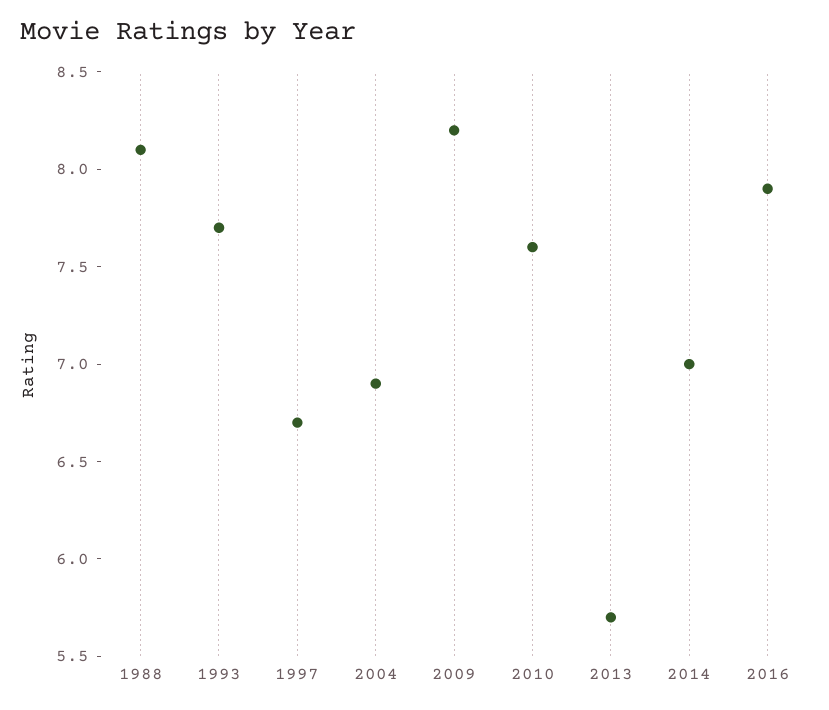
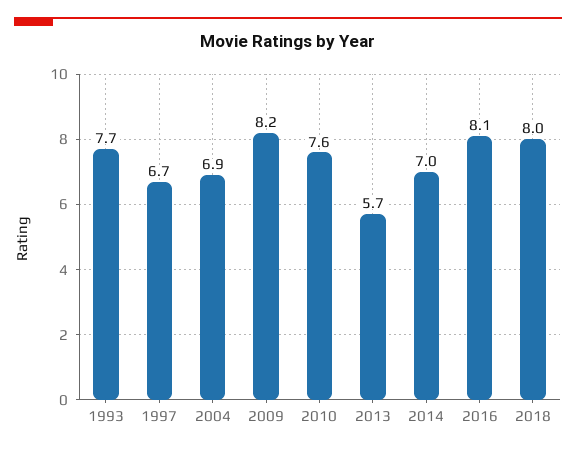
1988: 8.1 -> none
2016: 7.9 -> 8.1
2018: none -> 8

